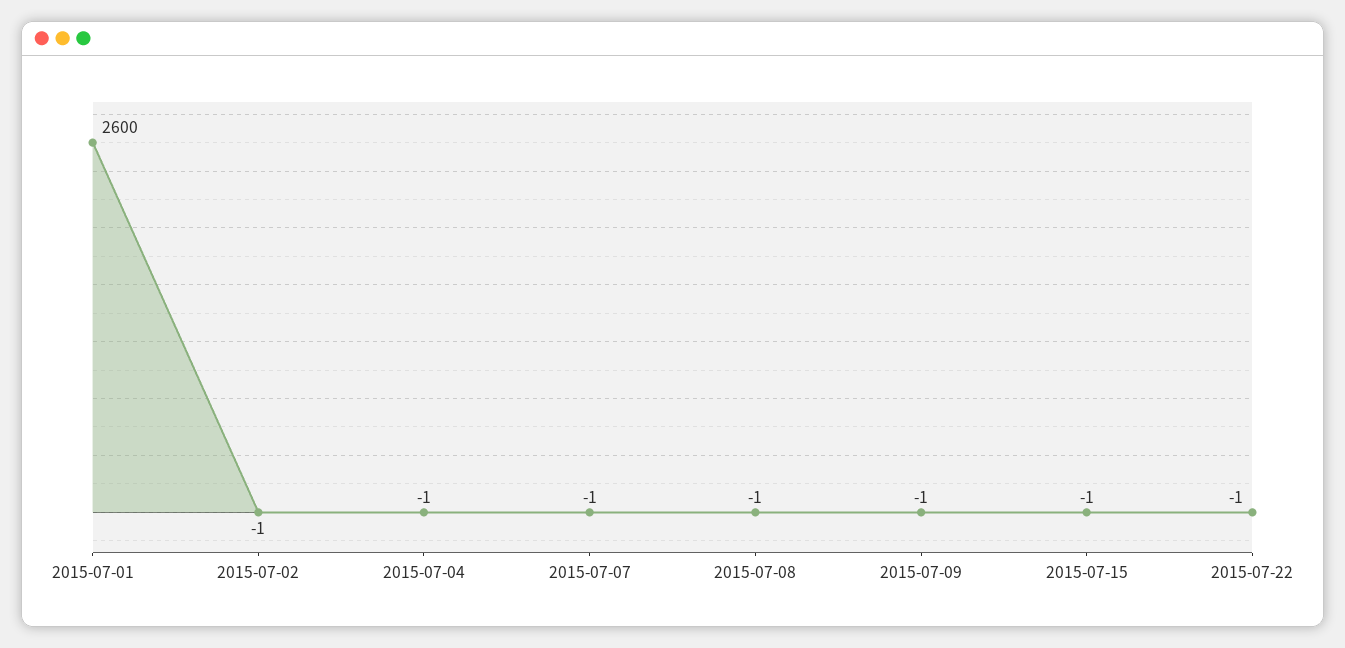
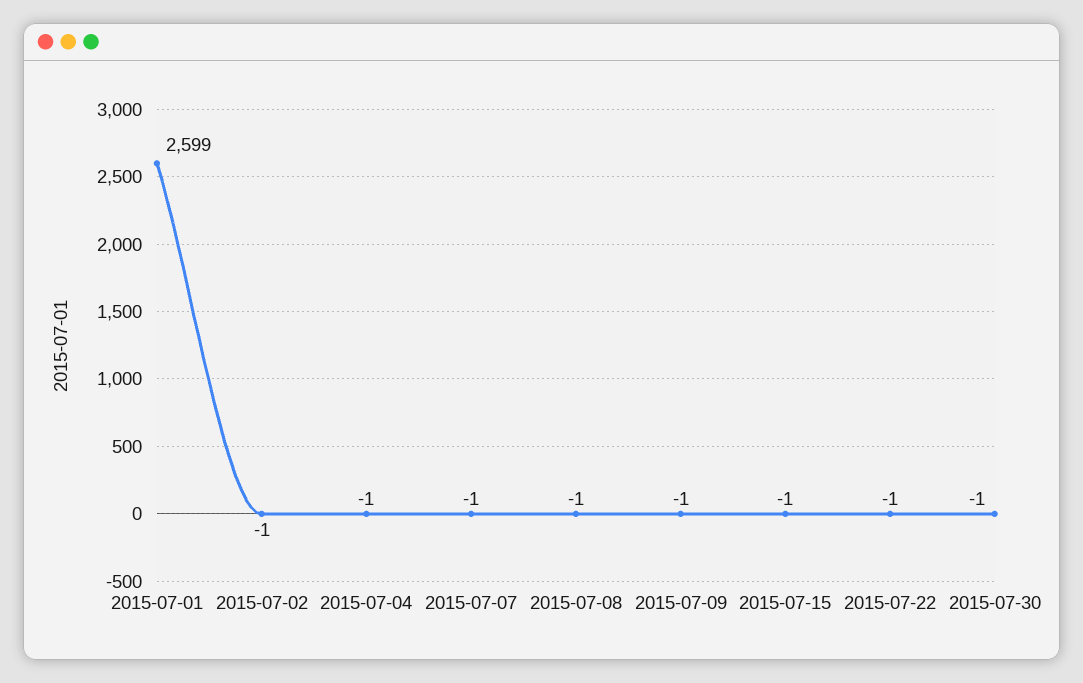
2015-07-01: 2600 -> 2599
2015-07-30: none -> -1

